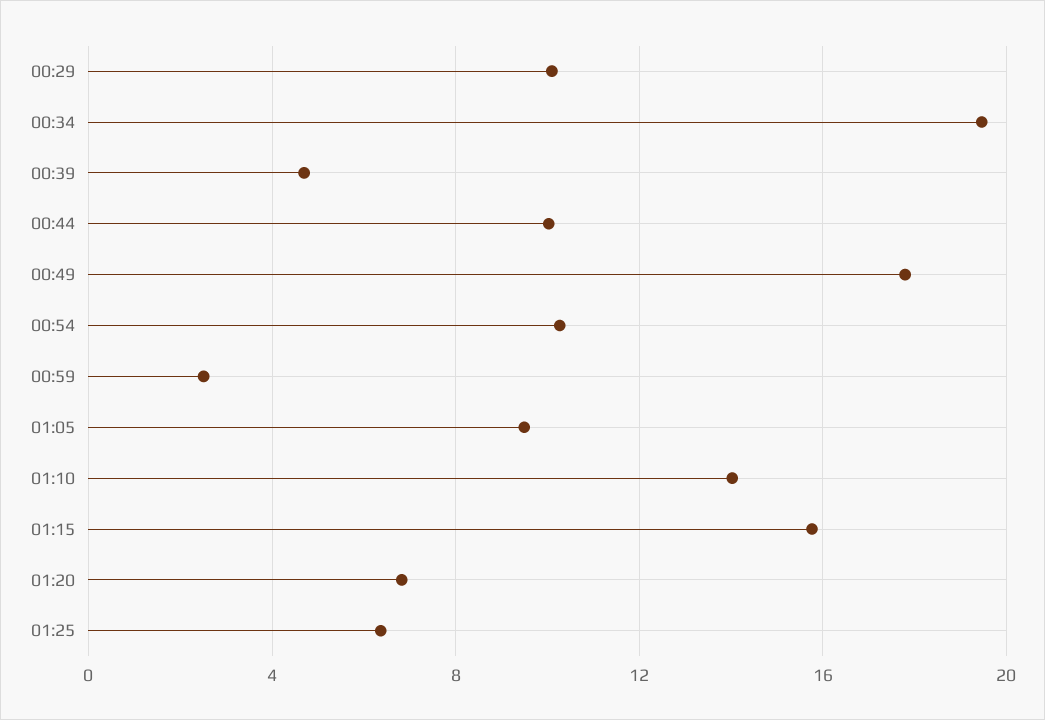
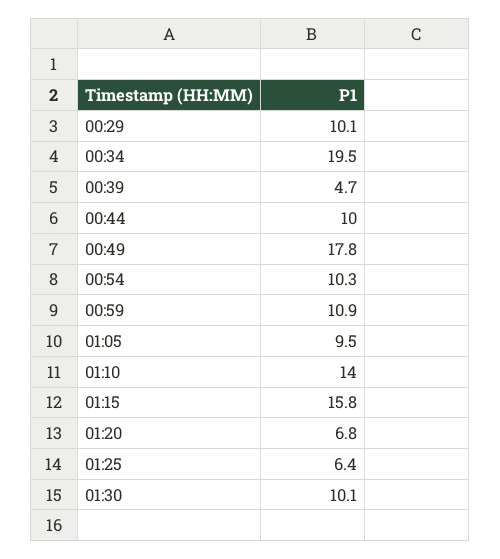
00:59: 2.5 -> 10.9
01:30: none -> 10.1

